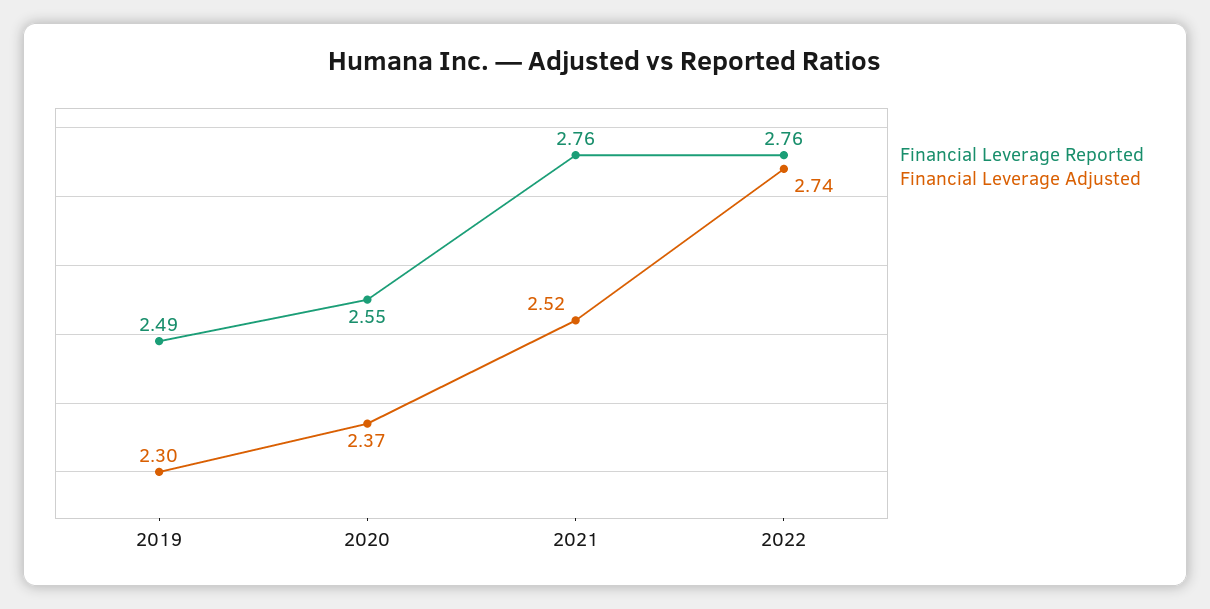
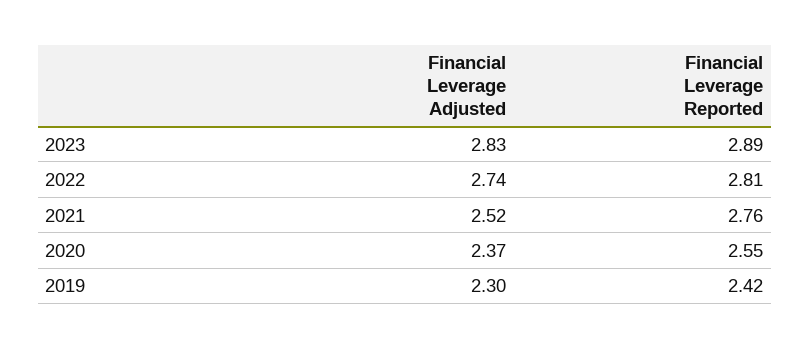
Financial Leverage Reported, 2019: 2.49 -> 2.42
Financial Leverage Reported, 2022: 2.76 -> 2.81
Financial Leverage Adjusted, 2023: none -> 2.83
Financial Leverage Reported, 2023: none -> 2.89

